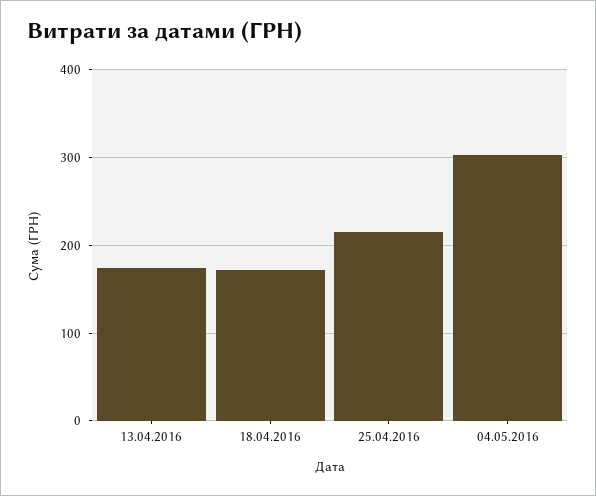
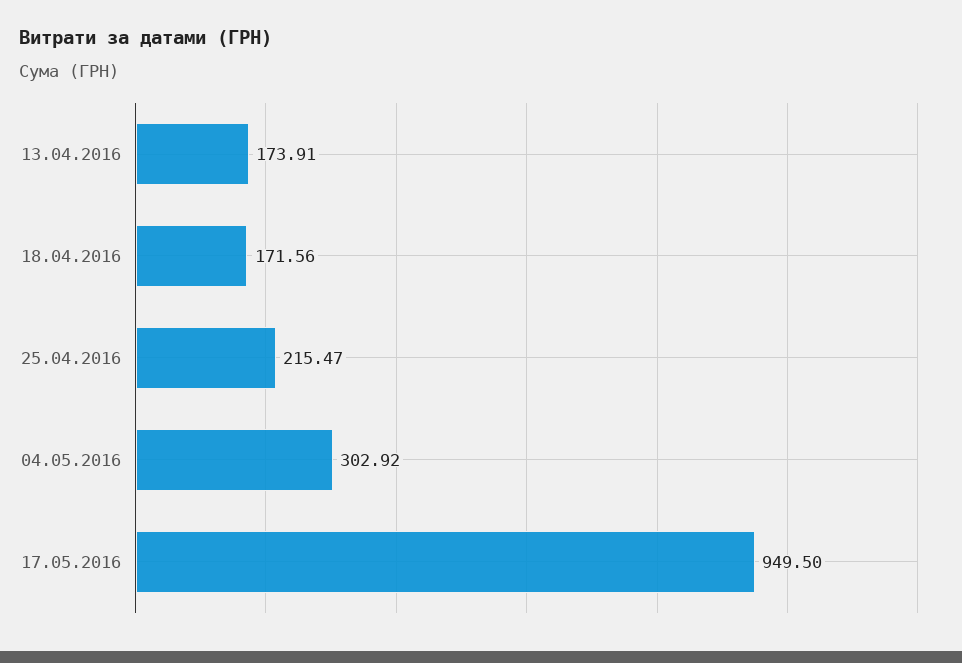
17.05.2016: none -> 949.5

